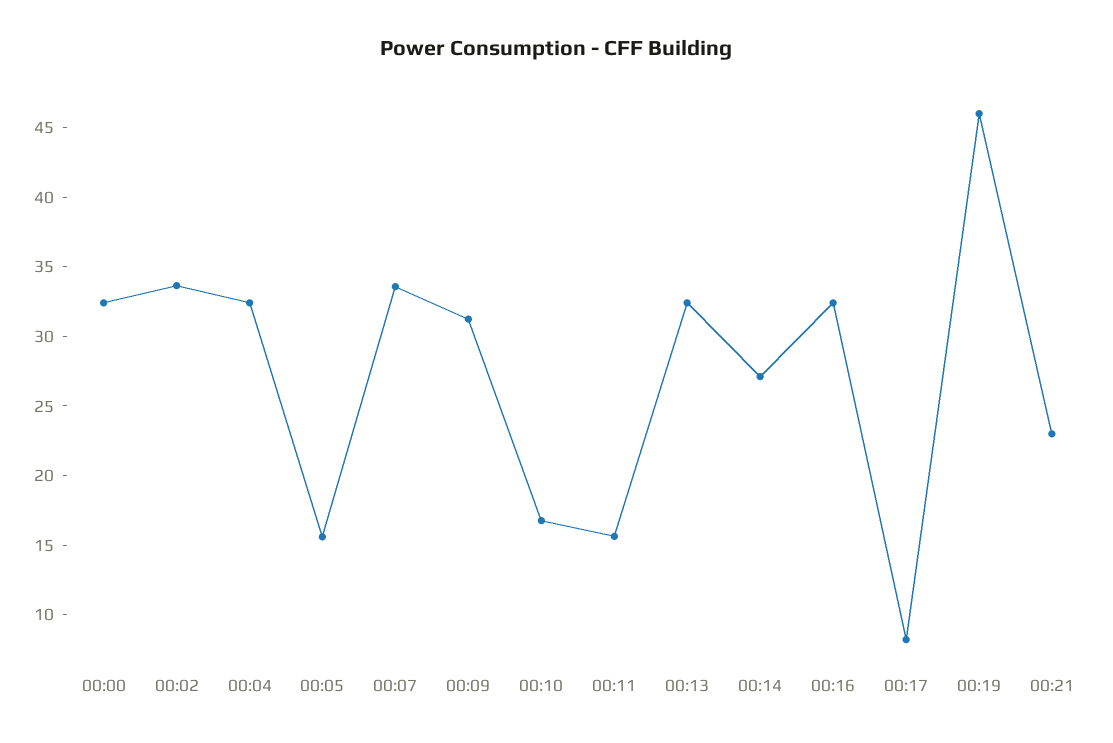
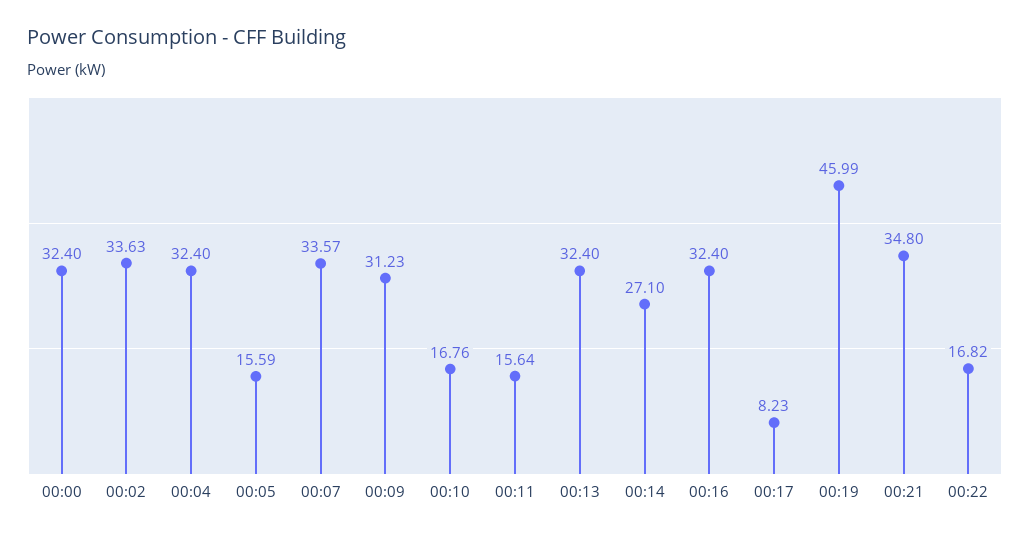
00:21: 23 -> 34.8
00:22: none -> 16.82

